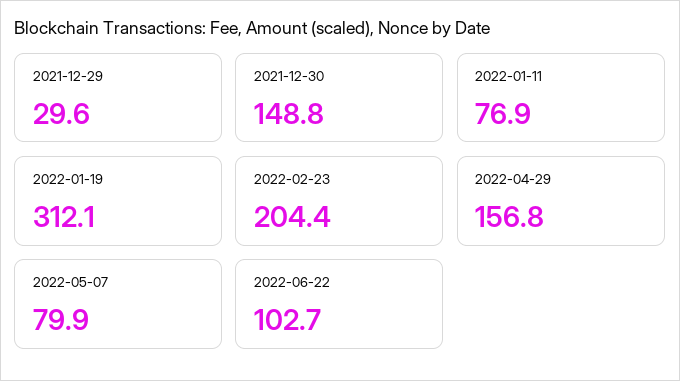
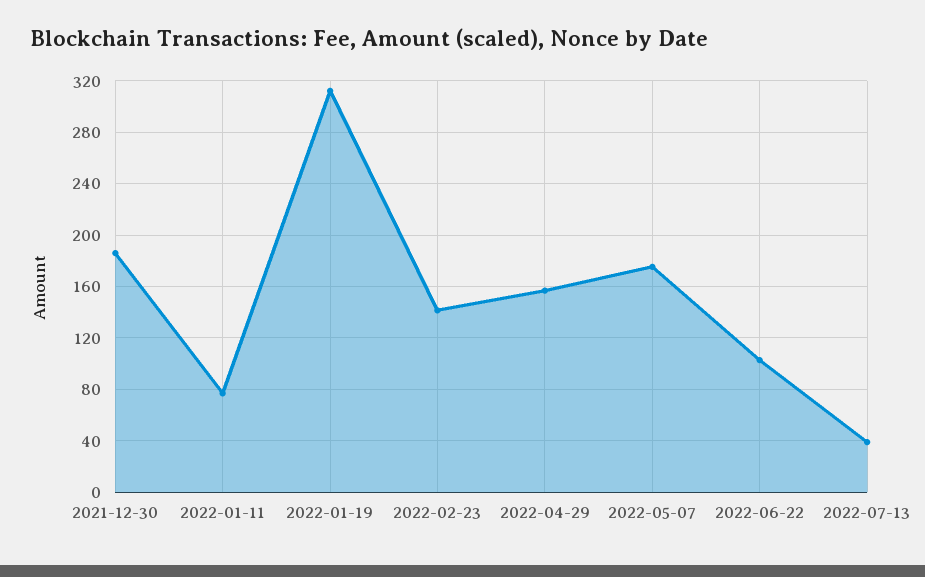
2021-12-29: 29.6 -> none
2021-12-30: 148.8 -> 185
2022-02-23: 204.4 -> 140
2022-05-07: 79.9 -> 175
2022-07-13: none -> 40

